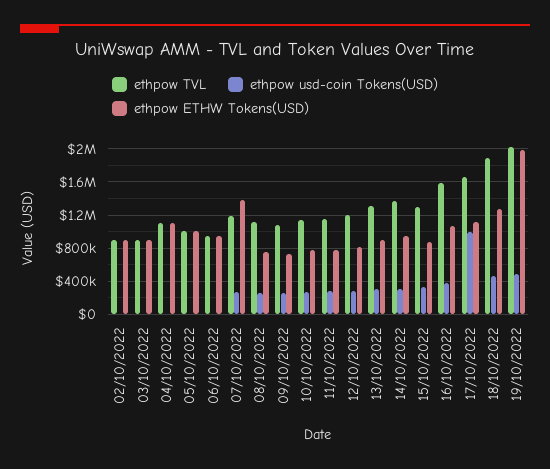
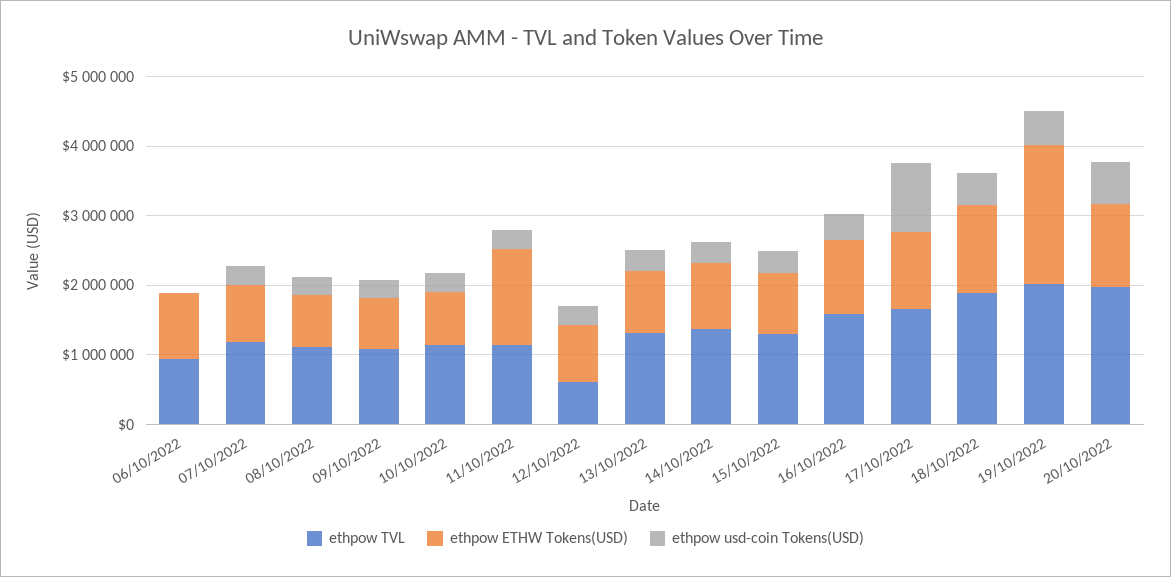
ethpow TVL, 02/10/2022: 900000 -> none
ethpow usd-coin Tokens(USD), 02/10/2022: 0 -> none
ethpow ETHW Tokens(USD), 02/10/2022: 900000 -> none
ethpow TVL, 03/10/2022: 900000 -> none
ethpow usd-coin Tokens(USD), 03/10/2022: 0 -> none
ethpow ETHW Tokens(USD), 03/10/2022: 900000 -> none
ethpow TVL, 04/10/2022: 1100000 -> none
ethpow usd-coin Tokens(USD), 04/10/2022: 0 -> none
ethpow ETHW Tokens(USD), 04/10/2022: 1100000 -> none
ethpow TVL, 05/10/2022: 1000000 -> none
ethpow usd-coin Tokens(USD), 05/10/2022: 0 -> none
ethpow ETHW Tokens(USD), 05/10/2022: 1000000 -> none
ethpow ETHW Tokens(USD), 07/10/2022: 1400000 -> 800000
ethpow ETHW Tokens(USD), 11/10/2022: 800000 -> 1400000
ethpow TVL, 12/10/2022: 1200000 -> 600000
ethpow TVL, 20/10/2022: none -> 2000000
ethpow ETHW Tokens(USD), 20/10/2022: none -> 1200000
ethpow usd-coin Tokens(USD), 20/10/2022: none -> 600000

